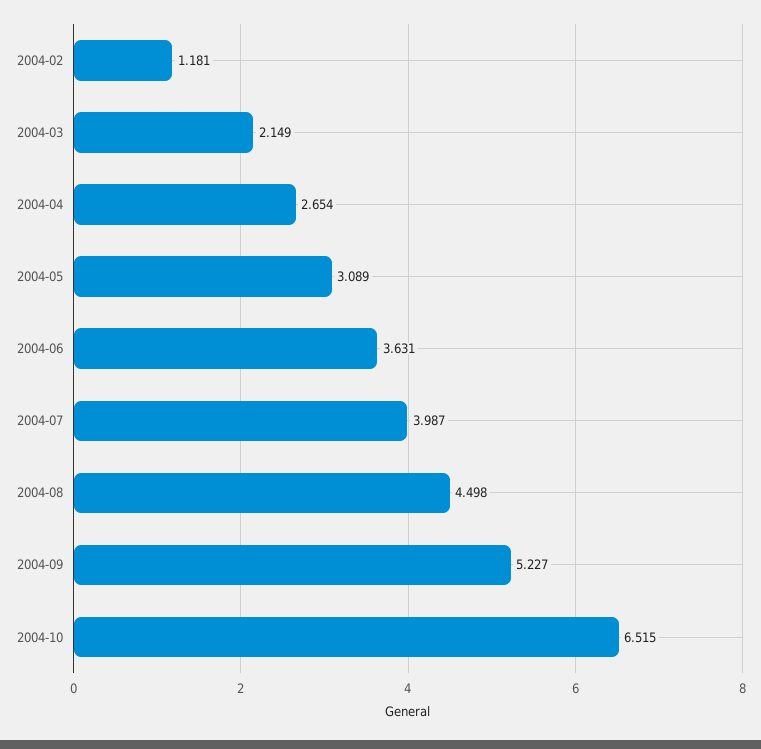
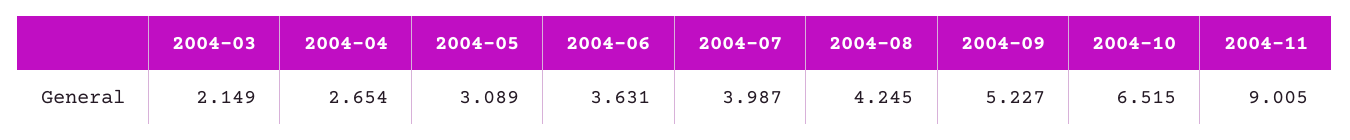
2004-02: 1.181 -> none
2004-08: 4.498 -> 4.245
2004-11: none -> 9.005

